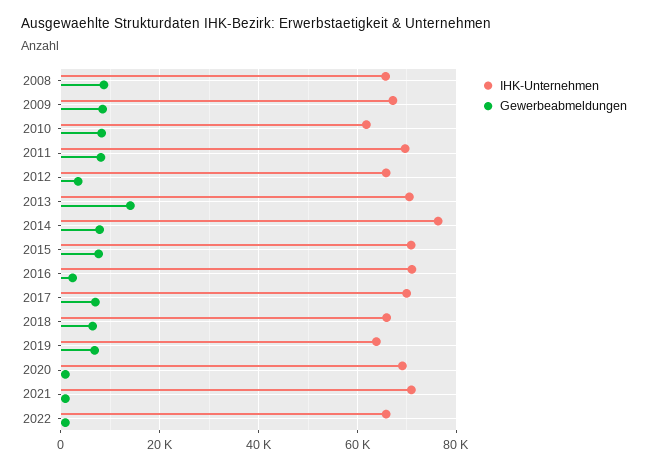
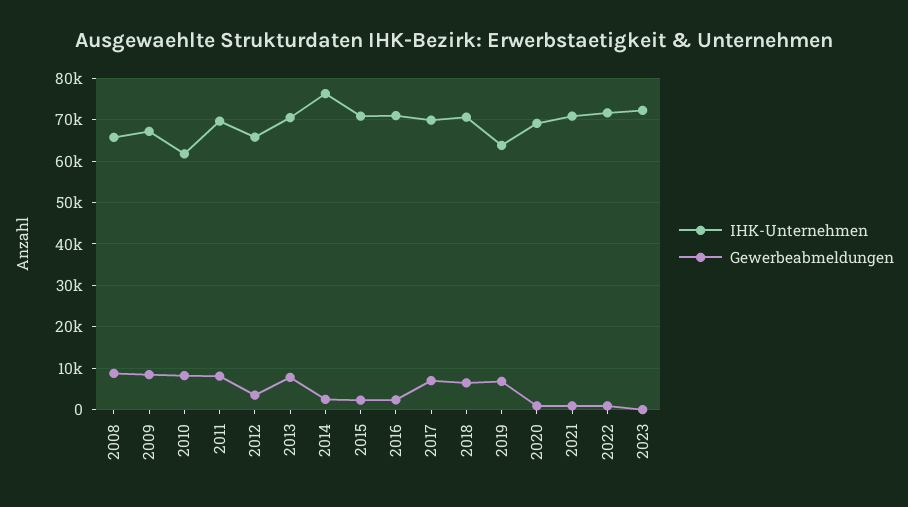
Gewerbeabmeldungen, 2013: 14000 -> 8000
Gewerbeabmeldungen, 2014: 8000 -> 2000
Gewerbeabmeldungen, 2015: 8000 -> 2000
IHK-Unternehmen, 2018: 66000 -> 70000
IHK-Unternehmen, 2022: 66000 -> 72000
IHK-Unternehmen, 2023: none -> 72000
Gewerbeabmeldungen, 2023: none -> 0

